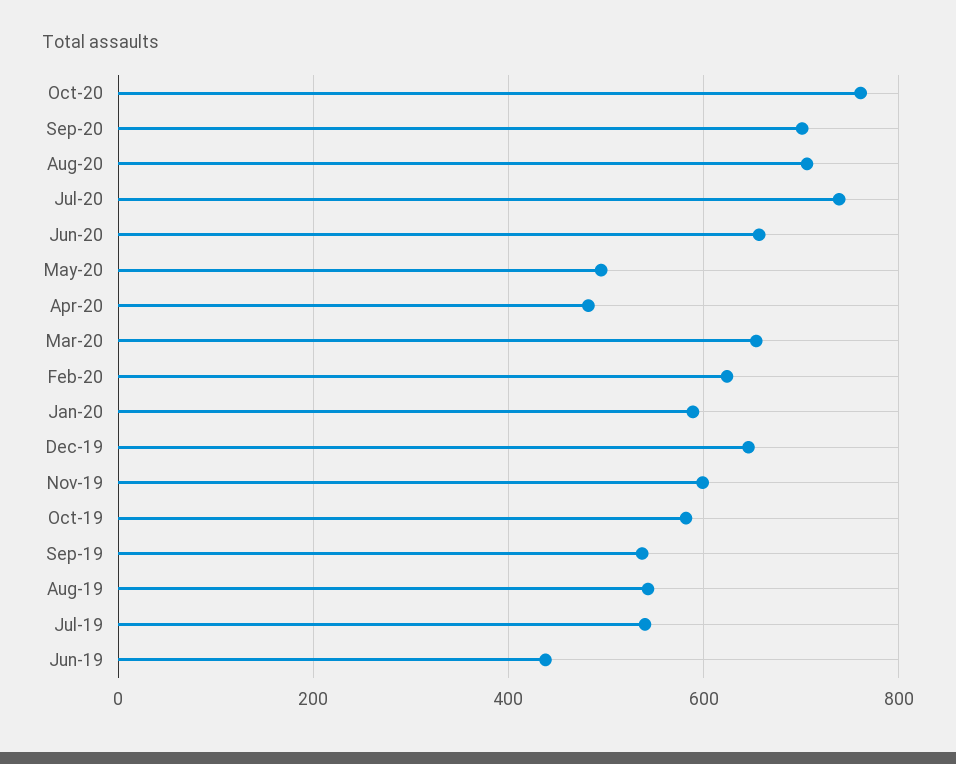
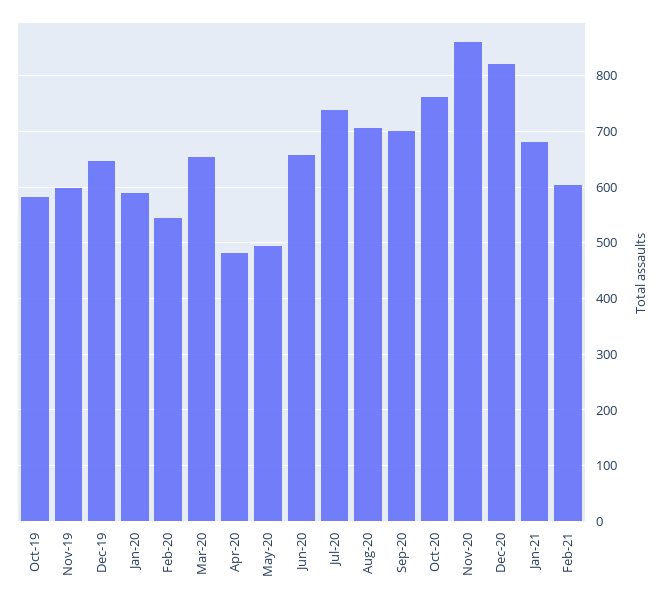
Feb-20: 620 -> 540
Sep-19: 540 -> none
Aug-19: 540 -> none
Jul-19: 540 -> none
Jun-19: 440 -> none
Nov-20: none -> 860
Dec-20: none -> 820
Jan-21: none -> 680
Feb-21: none -> 600

